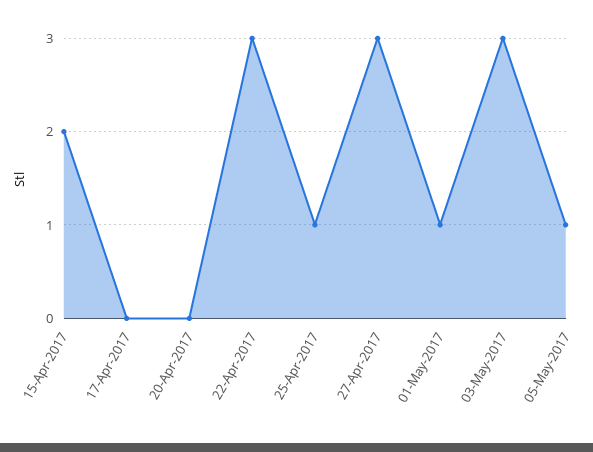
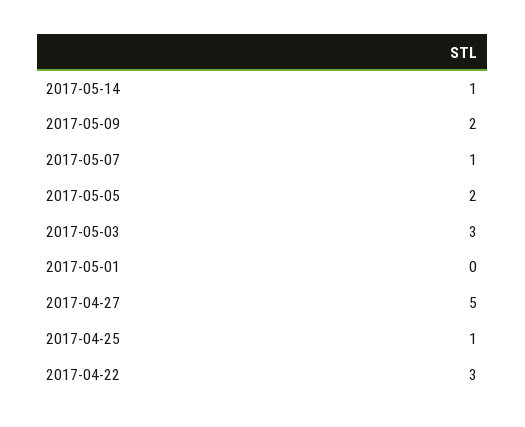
15-Apr-2017: 2 -> none
17-Apr-2017: 0 -> none
20-Apr-2017: 0 -> none
27-Apr-2017: 3 -> 5
01-May-2017: 1 -> 0
05-May-2017: 1 -> 2
2017-05-14: none -> 1
2017-05-09: none -> 2
2017-05-07: none -> 1

